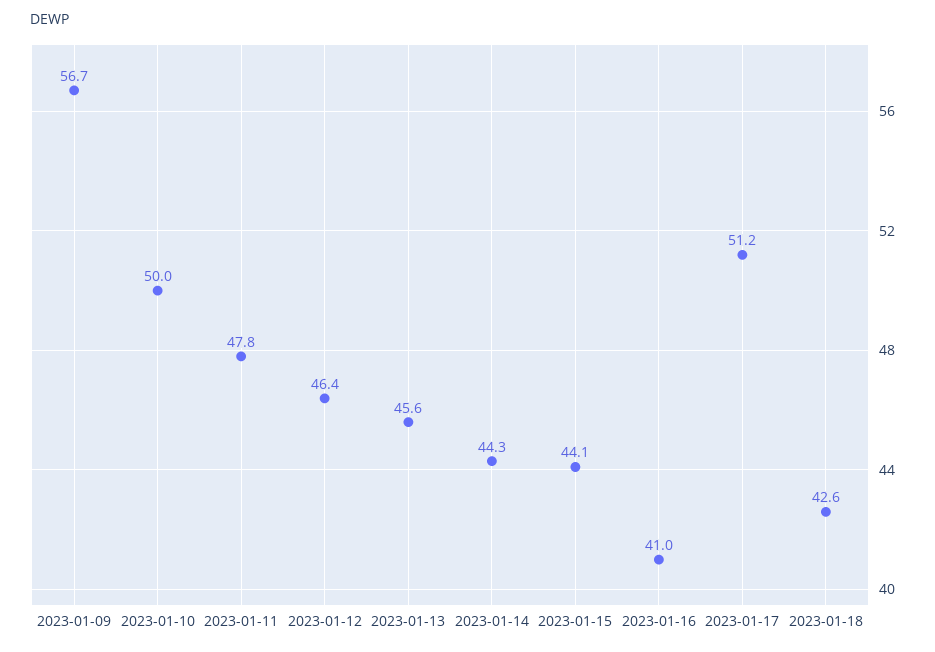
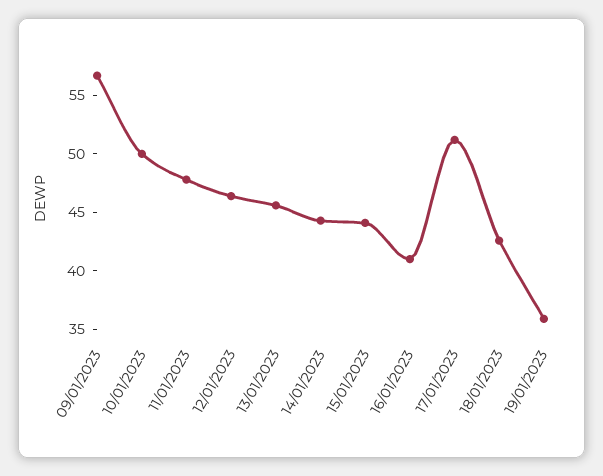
19/01/2023: none -> 36

